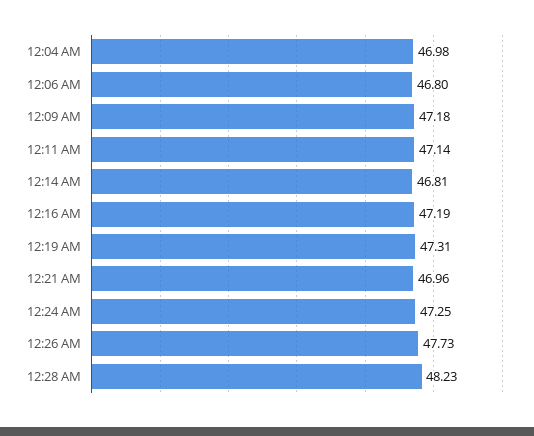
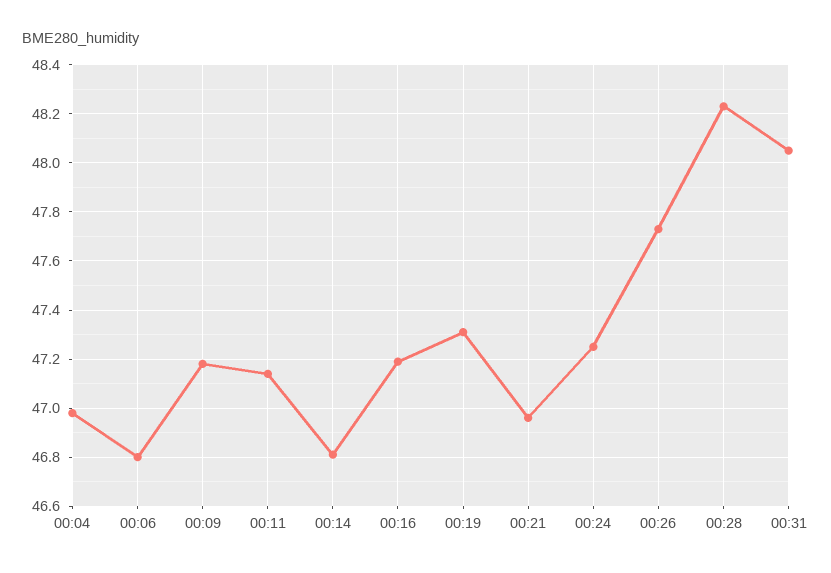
00:31: none -> 48.05

